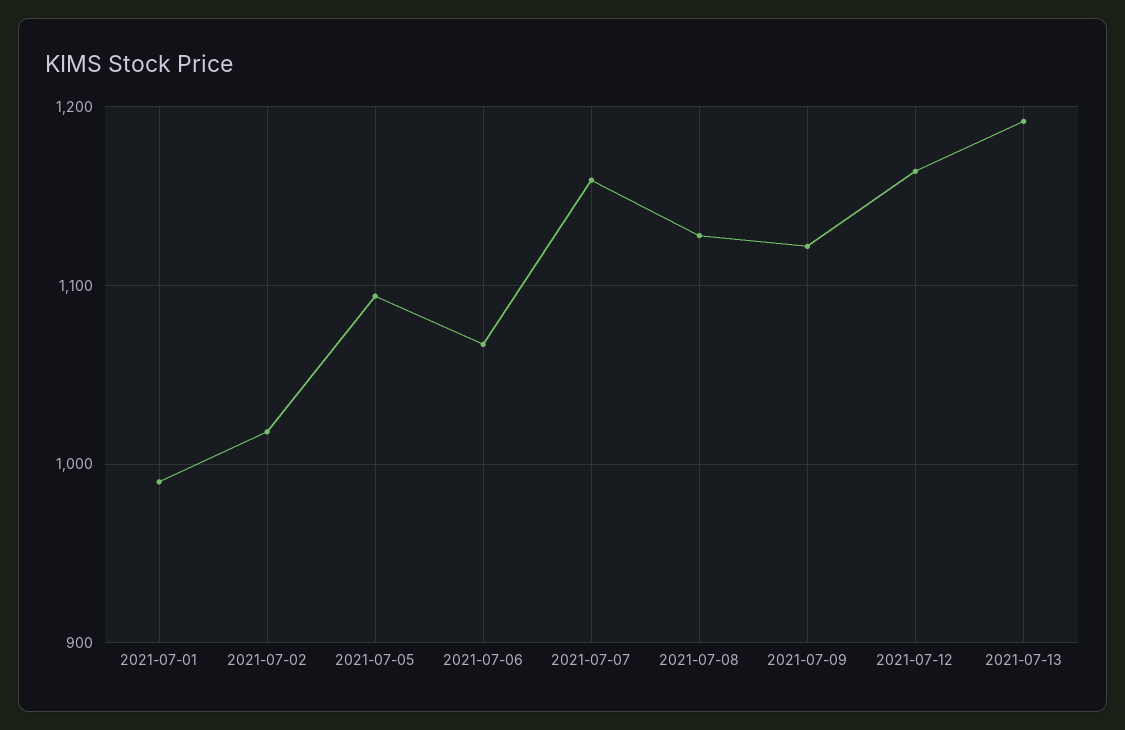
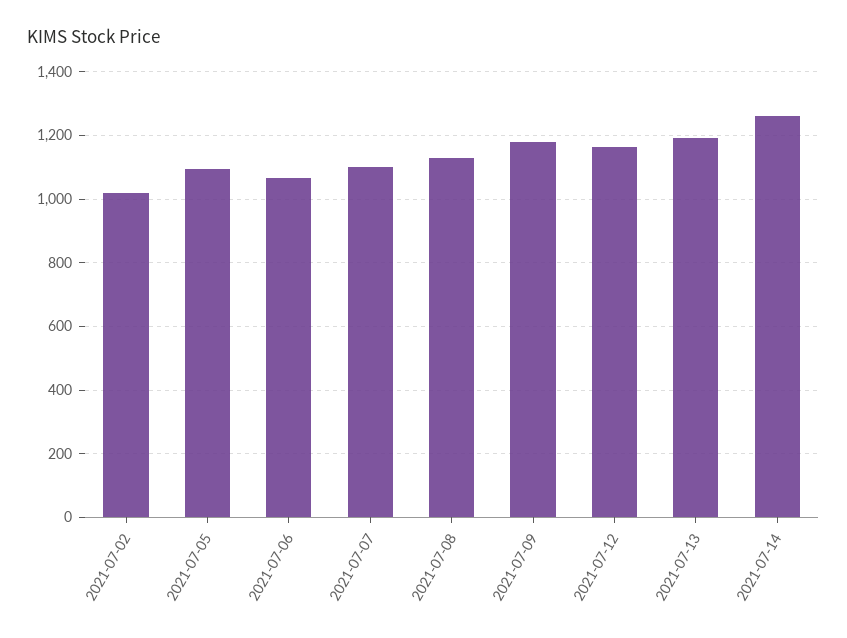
2021-07-01: 990 -> none
2021-07-07: 1160 -> 1100
2021-07-09: 1120 -> 1180
2021-07-14: none -> 1260

